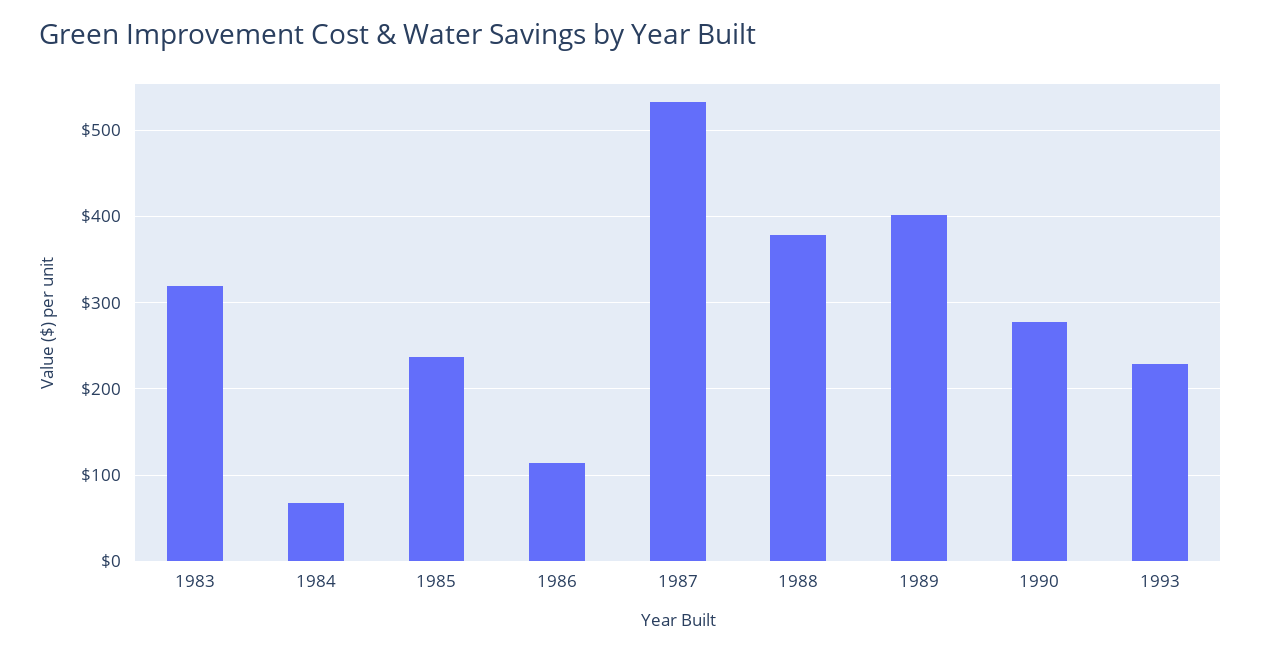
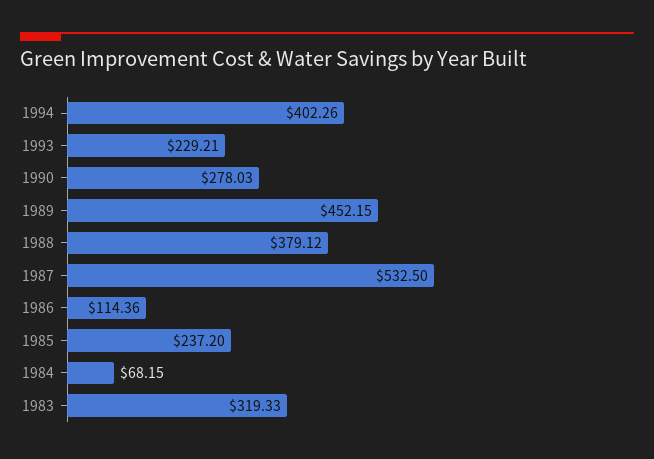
1989: 400 -> 452.15
1994: none -> 402.26

